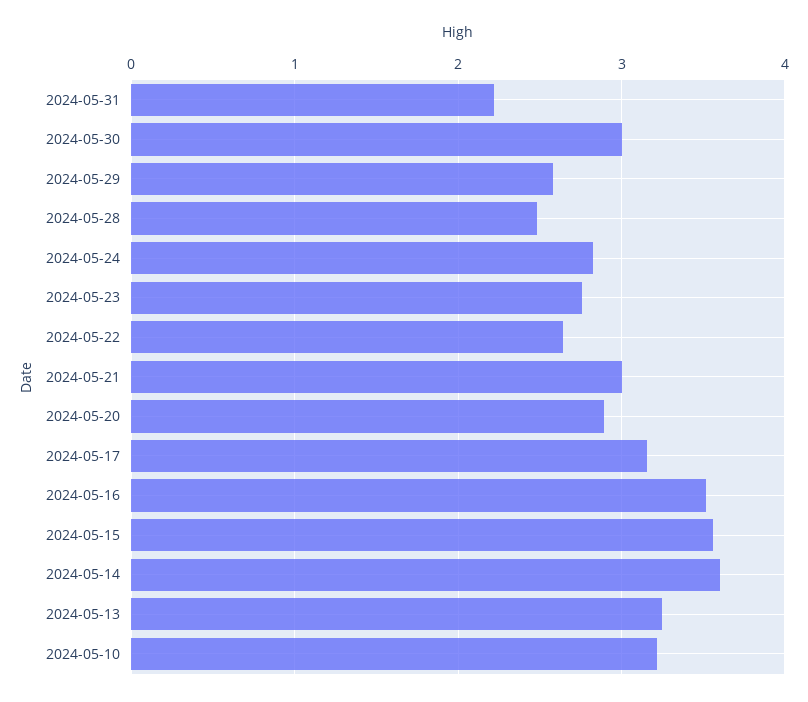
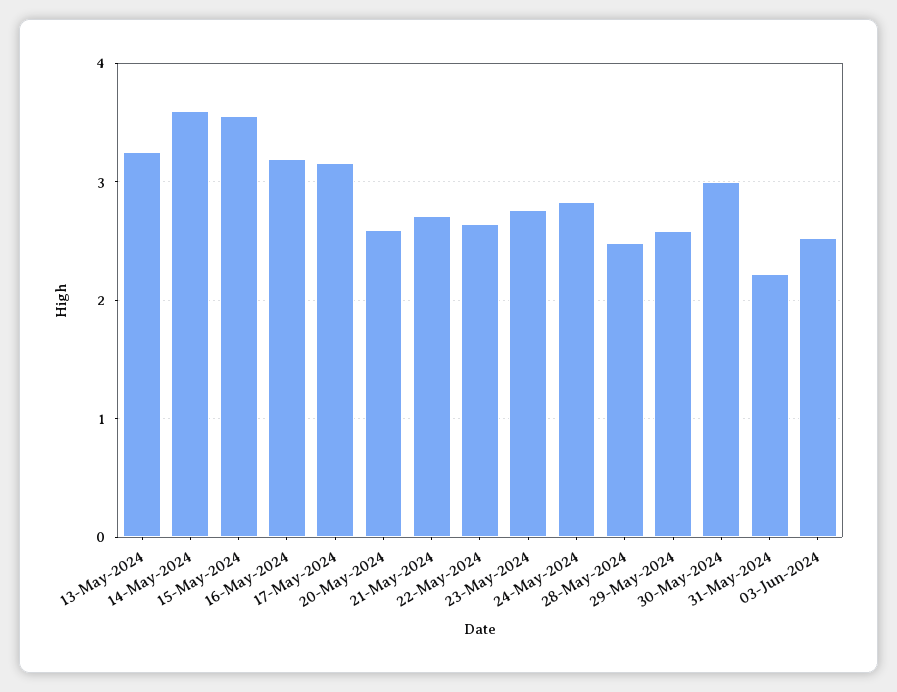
2024-05-21: 3 -> 2.7
2024-05-20: 2.9 -> 2.6
2024-05-16: 3.5 -> 3.2
2024-05-10: 3.2 -> none
03-Jun-2024: none -> 2.5

